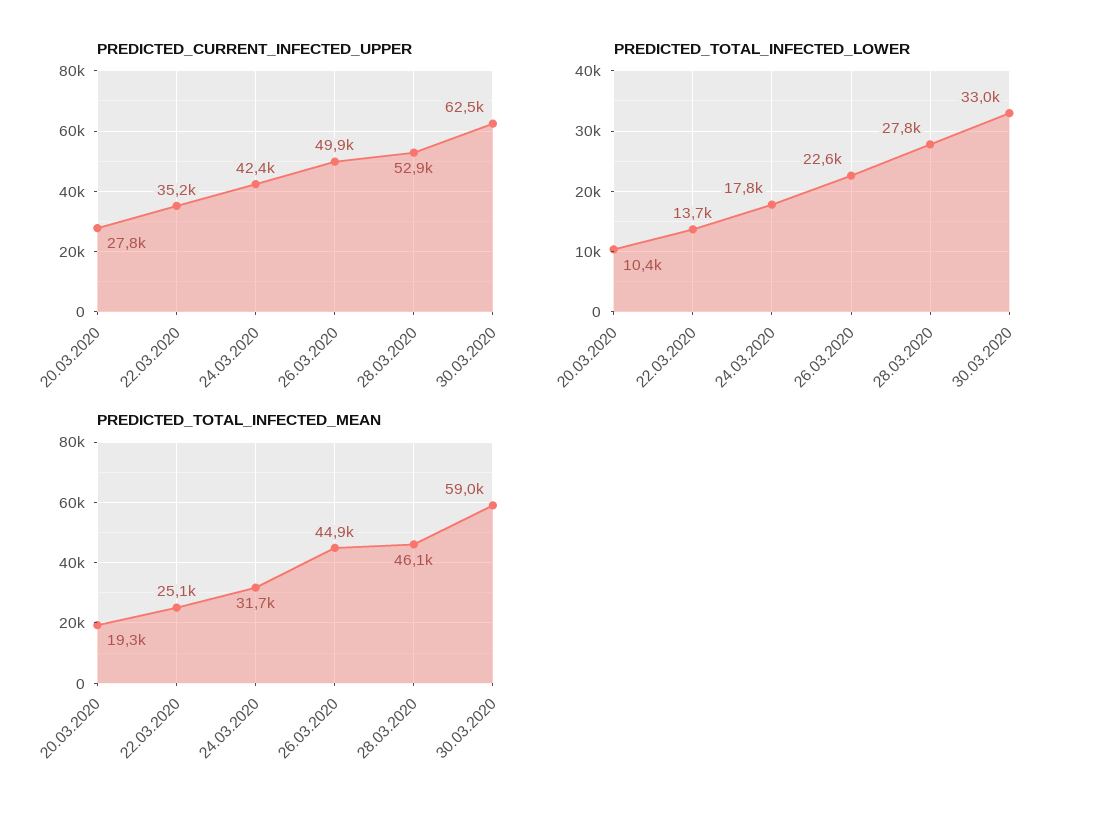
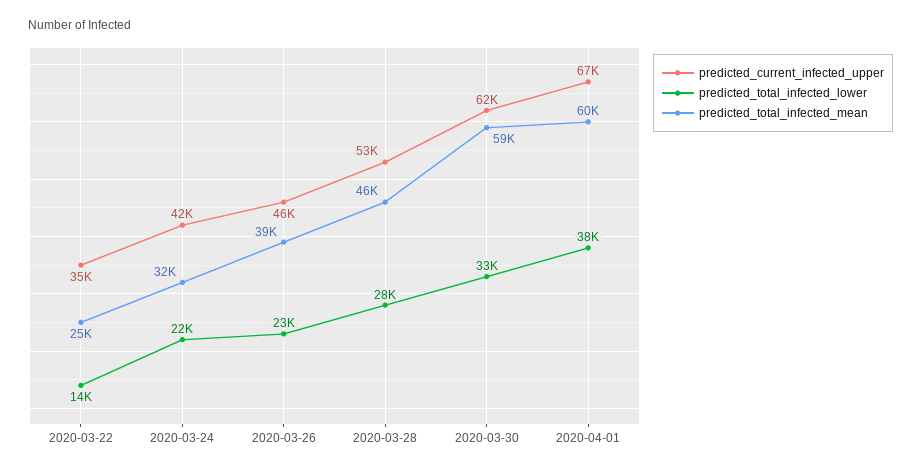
PREDICTED_CURRENT_INFECTED_UPPER, 20.03.2020: 27800 -> none
PREDICTED_CURRENT_INFECTED_UPPER, 26.03.2020: 49900 -> 46000
PREDICTED_TOTAL_INFECTED_LOWER, 20.03.2020: 10400 -> none
PREDICTED_TOTAL_INFECTED_LOWER, 24.03.2020: 17800 -> 22000
PREDICTED_TOTAL_INFECTED_MEAN, 20.03.2020: 19300 -> none
PREDICTED_TOTAL_INFECTED_MEAN, 26.03.2020: 44900 -> 39000
PREDICTED_CURRENT_INFECTED_UPPER, 2020-04-01: none -> 67000
PREDICTED_TOTAL_INFECTED_LOWER, 2020-04-01: none -> 38000
PREDICTED_TOTAL_INFECTED_MEAN, 2020-04-01: none -> 60000

